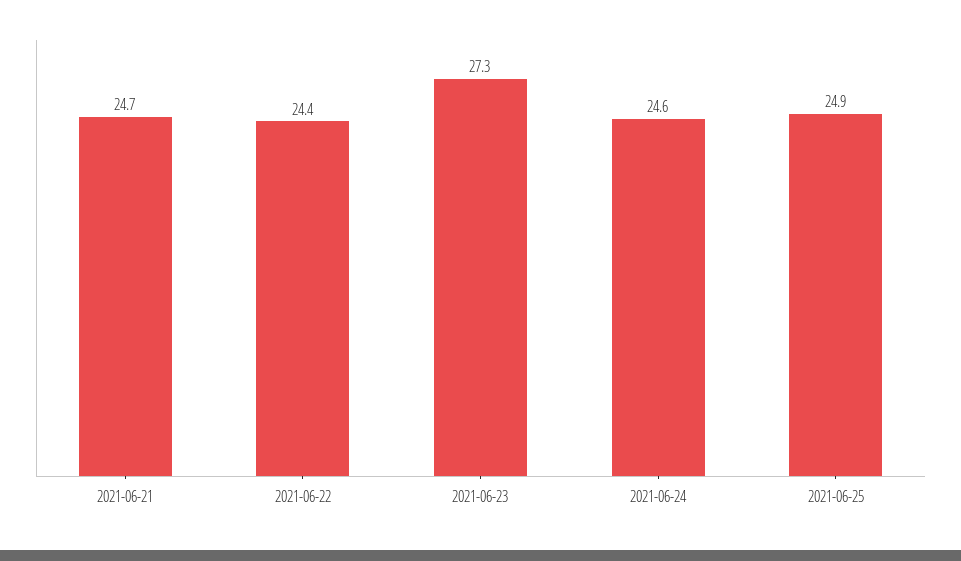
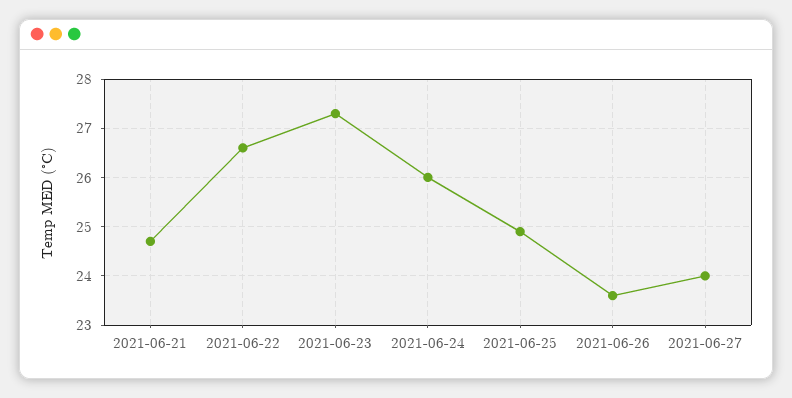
2021-06-22: 24.4 -> 26.5
2021-06-24: 24.6 -> 26
2021-06-26: none -> 23.5
2021-06-27: none -> 24

